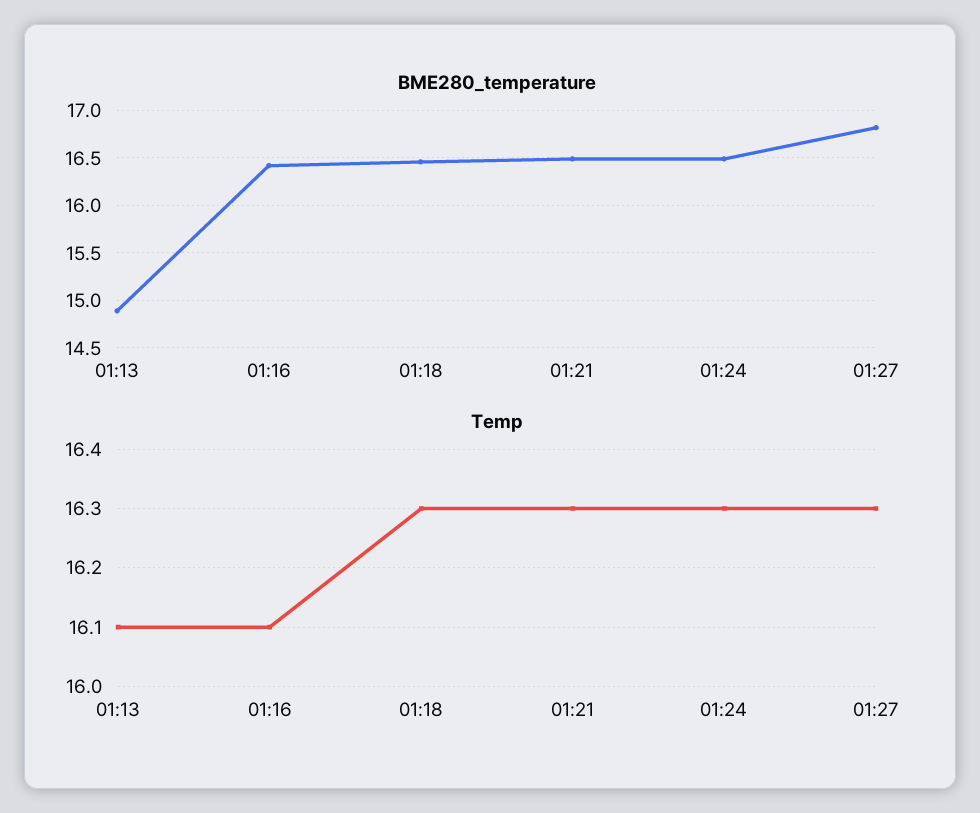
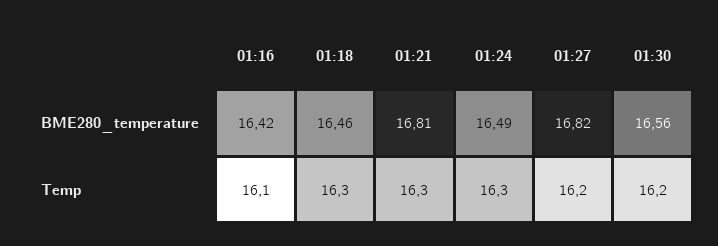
BME280_temperature, 01:13: 14.9 -> none
BME280_temperature, 01:21: 16.5 -> 16.81
Temp, 01:13: 16.1 -> none
Temp, 01:27: 16.3 -> 16.2
BME280_temperature, 01:30: none -> 16.56
Temp, 01:30: none -> 16.2

